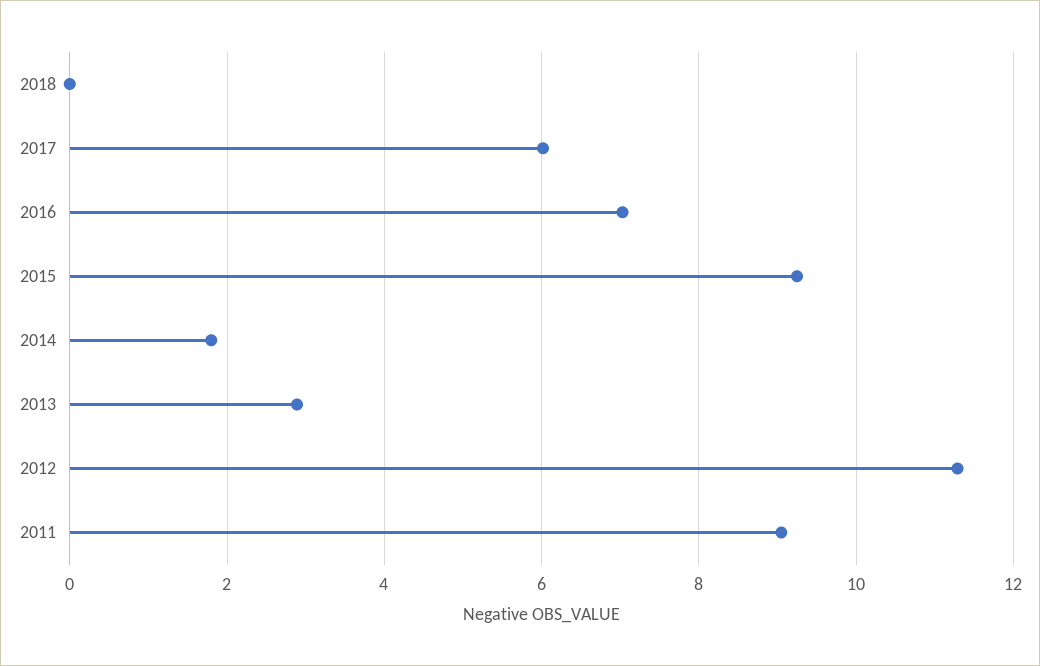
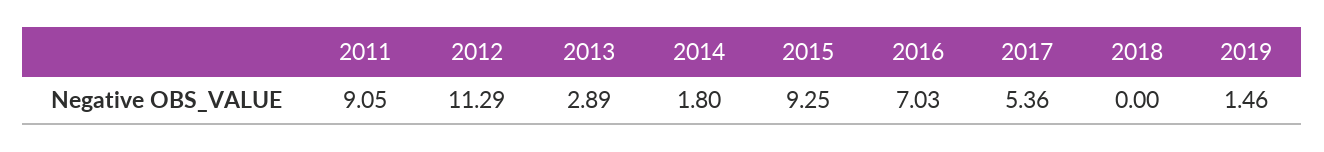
2017: 6 -> 5.36
2019: none -> 1.46

